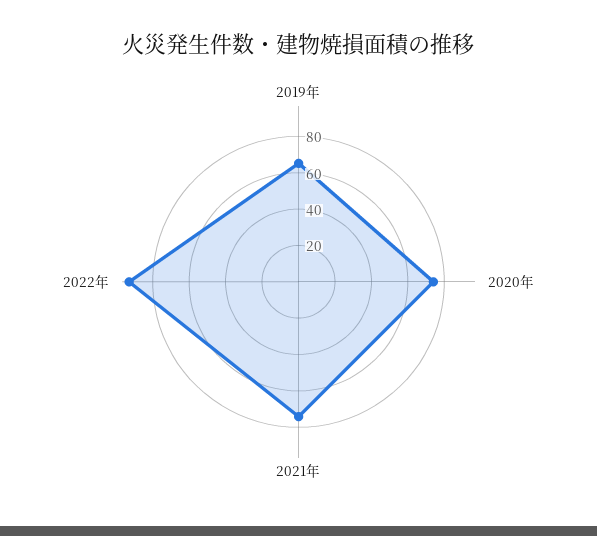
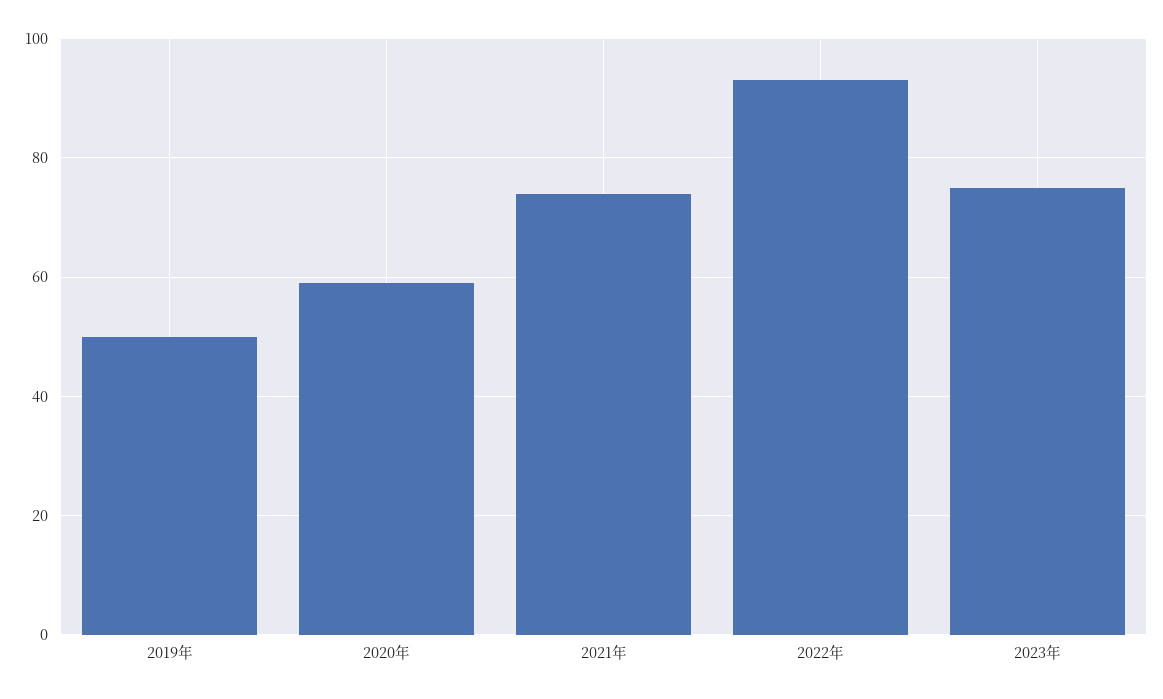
2019年: 65 -> 50
2020年: 75 -> 60
2023年: none -> 75

